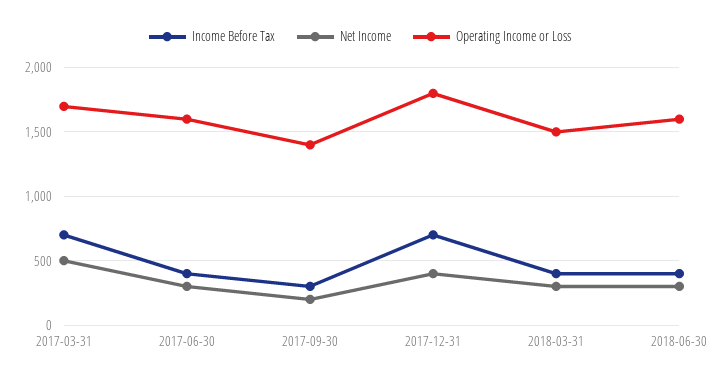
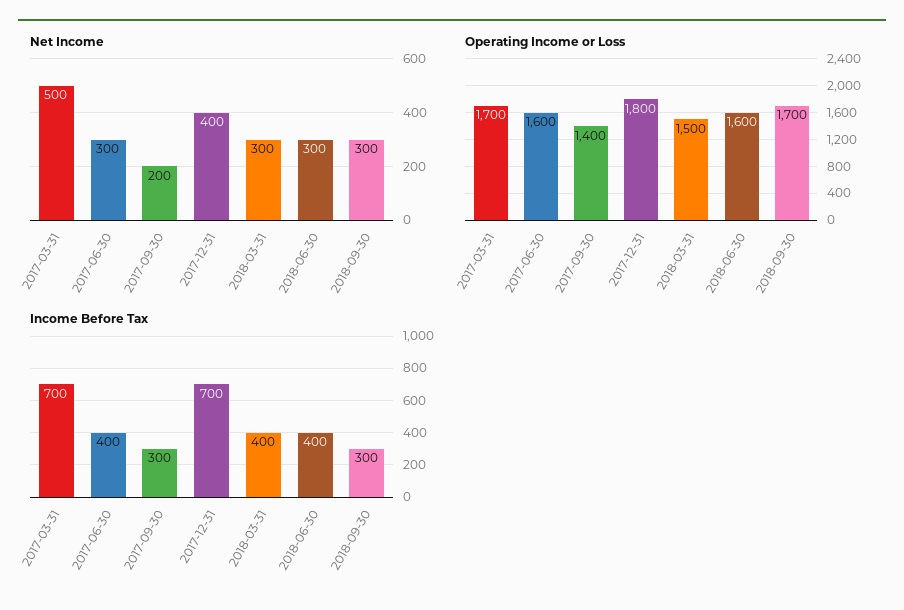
Net Income, 2018-09-30: none -> 300
Operating Income or Loss, 2018-09-30: none -> 1700
Income Before Tax, 2018-09-30: none -> 300

